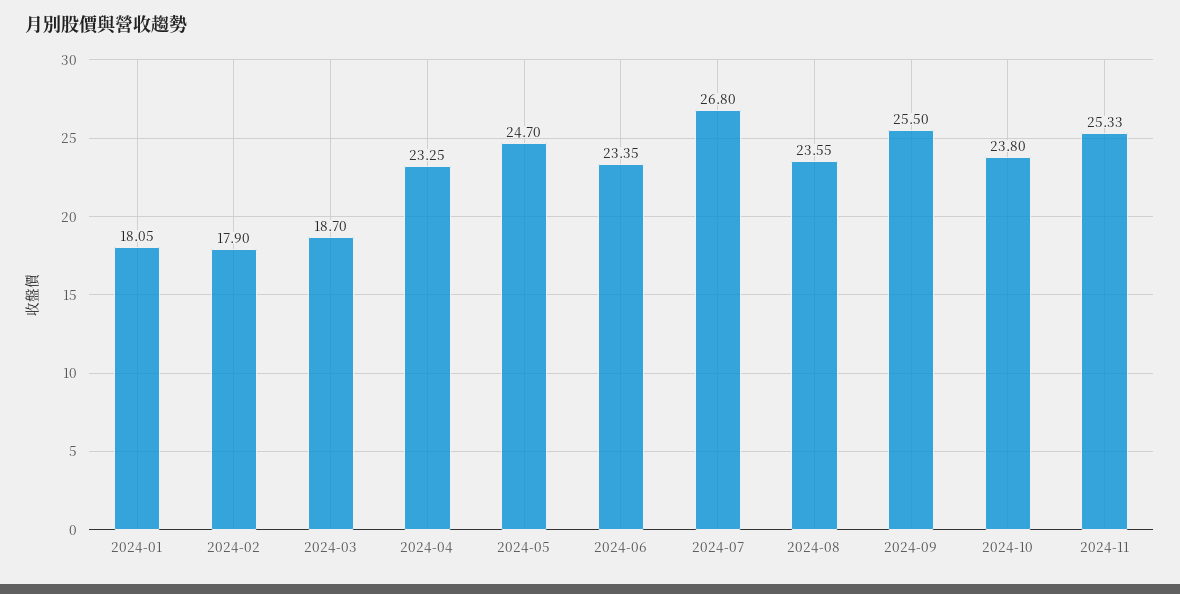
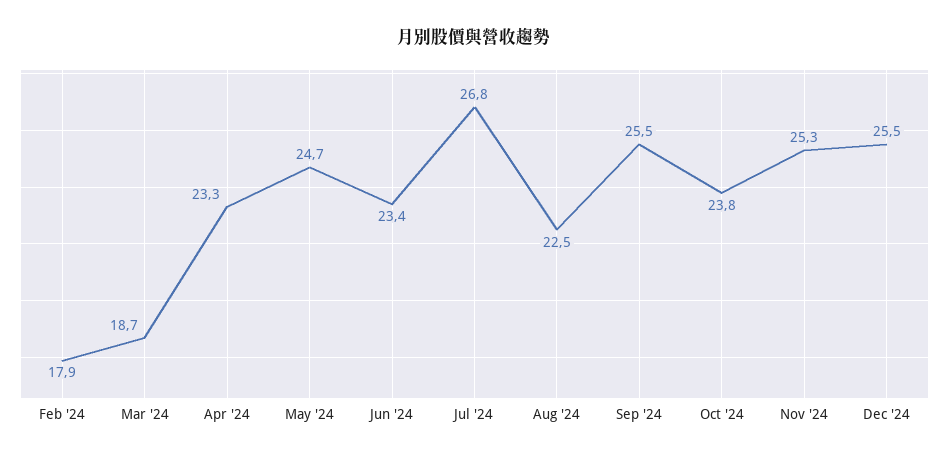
2024-01: 18.05 -> none
2024-08: 23.55 -> 22.5
Dec '24: none -> 25.5

